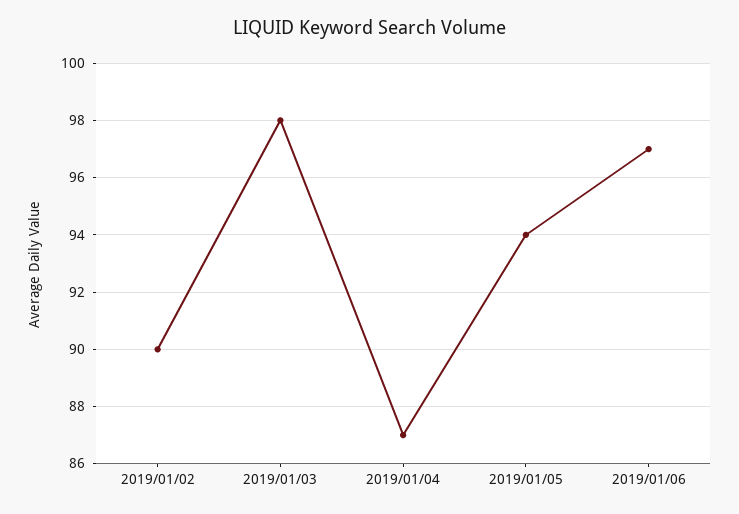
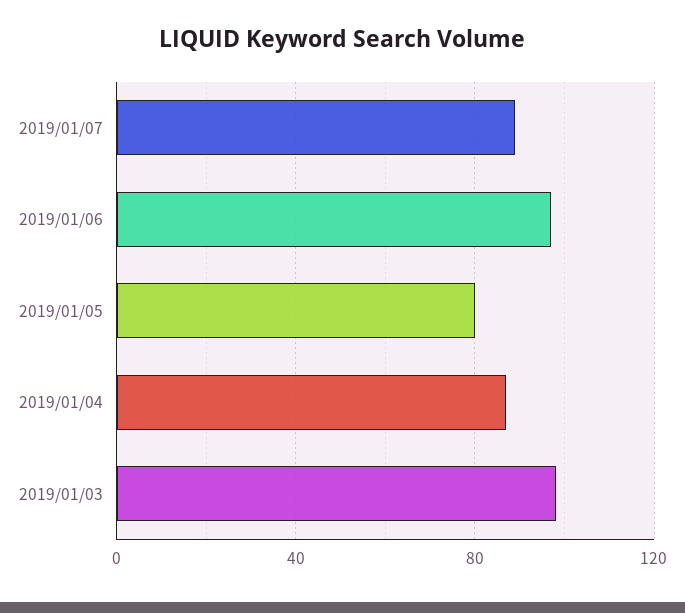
2019/01/02: 90 -> none
2019/01/05: 94 -> 80
2019/01/07: none -> 90

